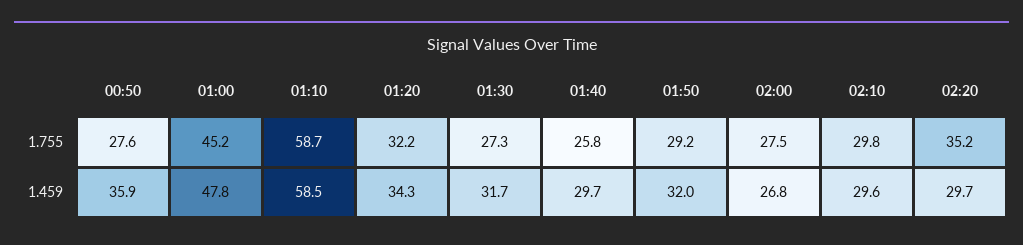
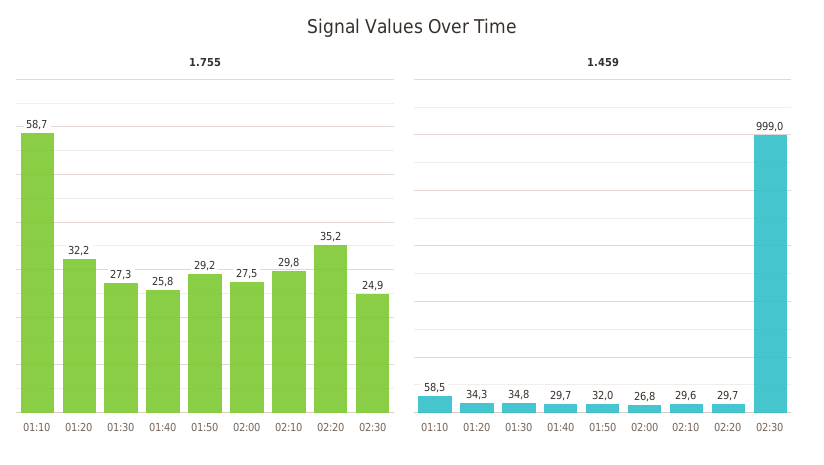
1.755, 00:50: 27.6 -> none
1.755, 01:00: 45.2 -> none
1.459, 00:50: 35.9 -> none
1.459, 01:00: 47.8 -> none
1.459, 01:30: 31.7 -> 34.8
1.755, 02:30: none -> 24.9
1.459, 02:30: none -> 999

